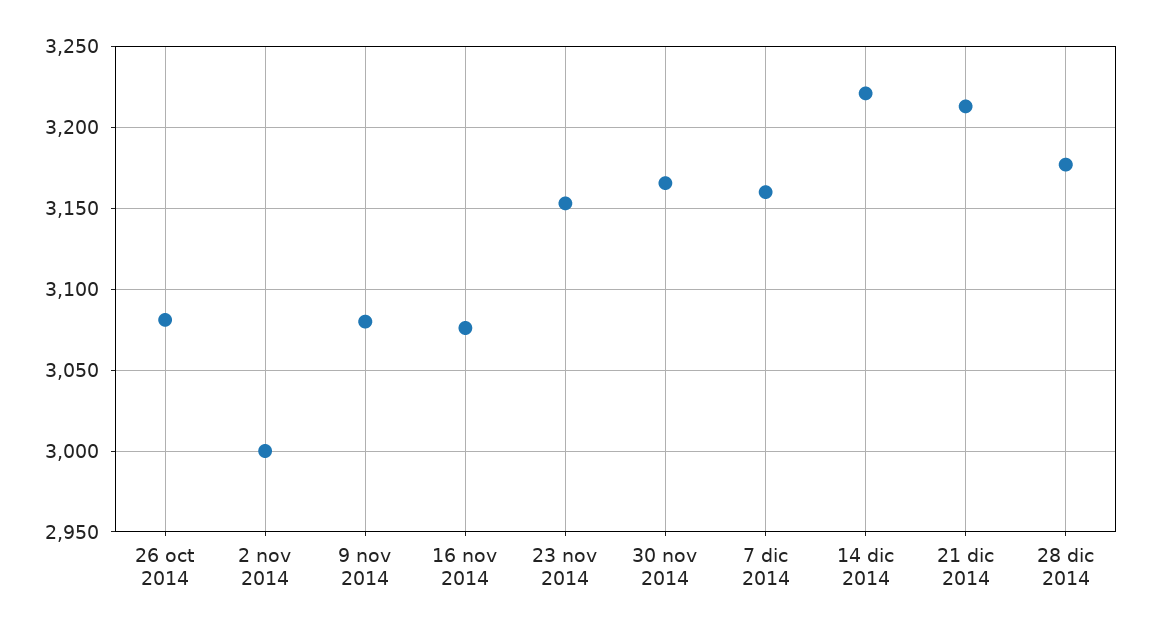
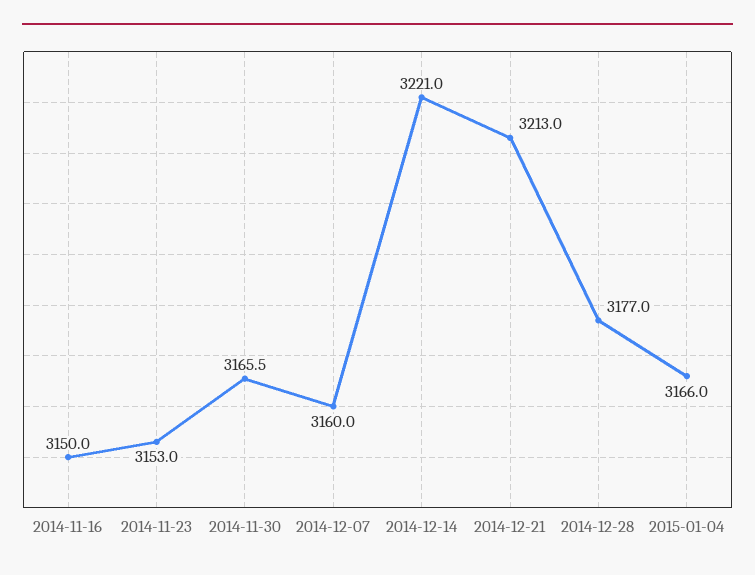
26 oct 2014: 3080 -> none
2 nov 2014: 3000 -> none
9 nov 2014: 3080 -> none
16 nov 2014: 3075 -> 3150
2015-01-04: none -> 3166

